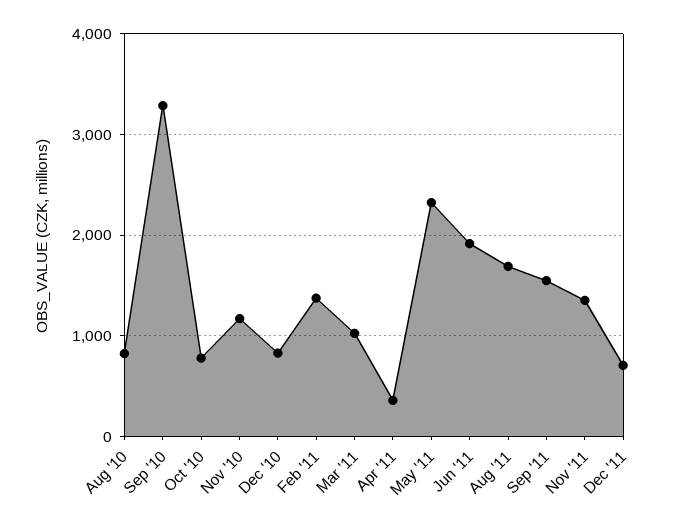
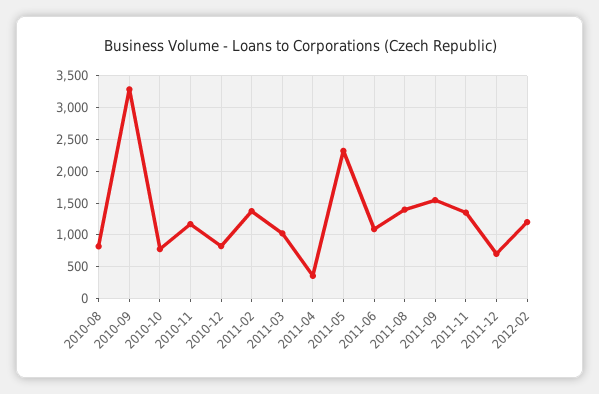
Jun '11: 1900 -> 1100
Aug '11: 1700 -> 1400
2012-02: none -> 1200

